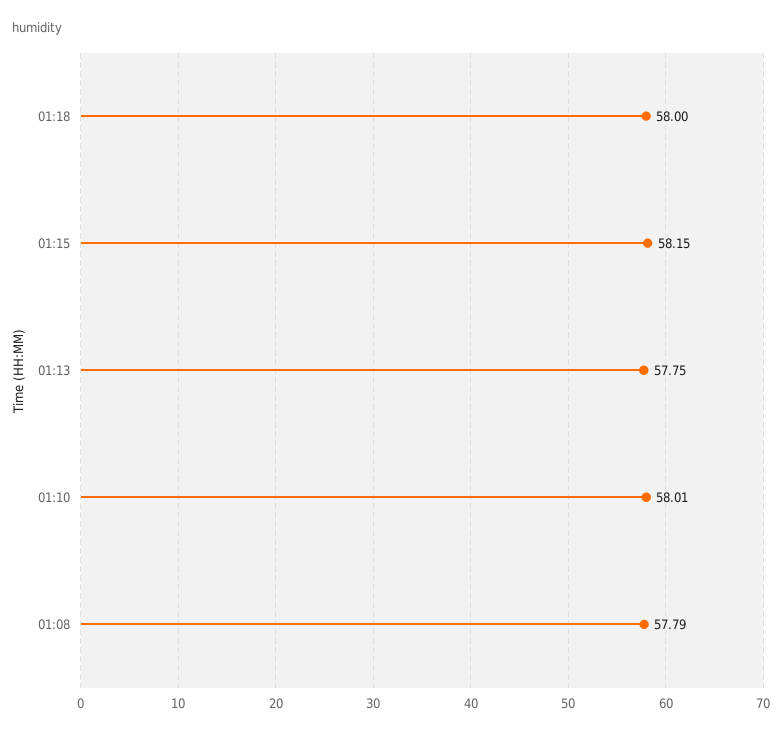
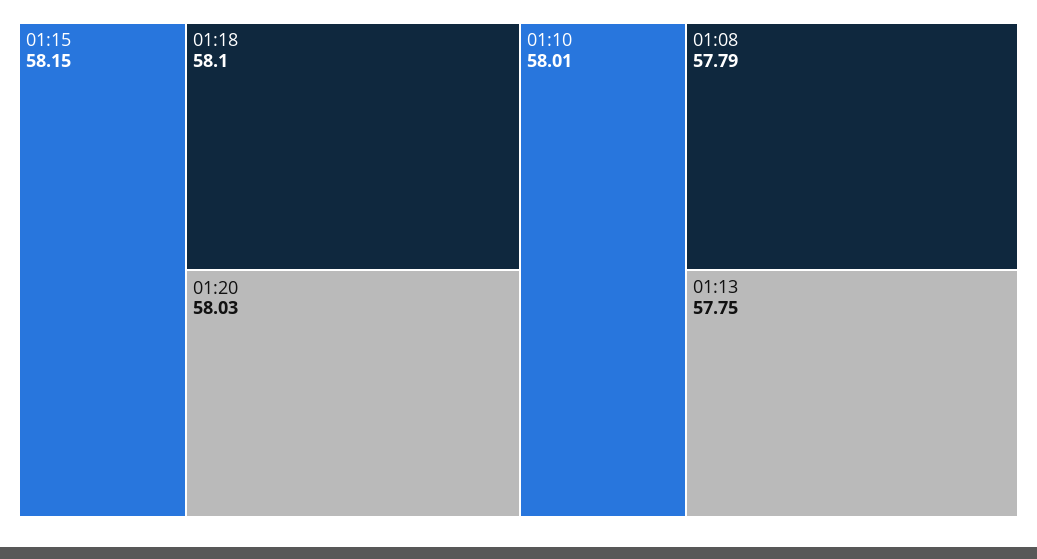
01:18: 58 -> 58.1
01:20: none -> 58.03

